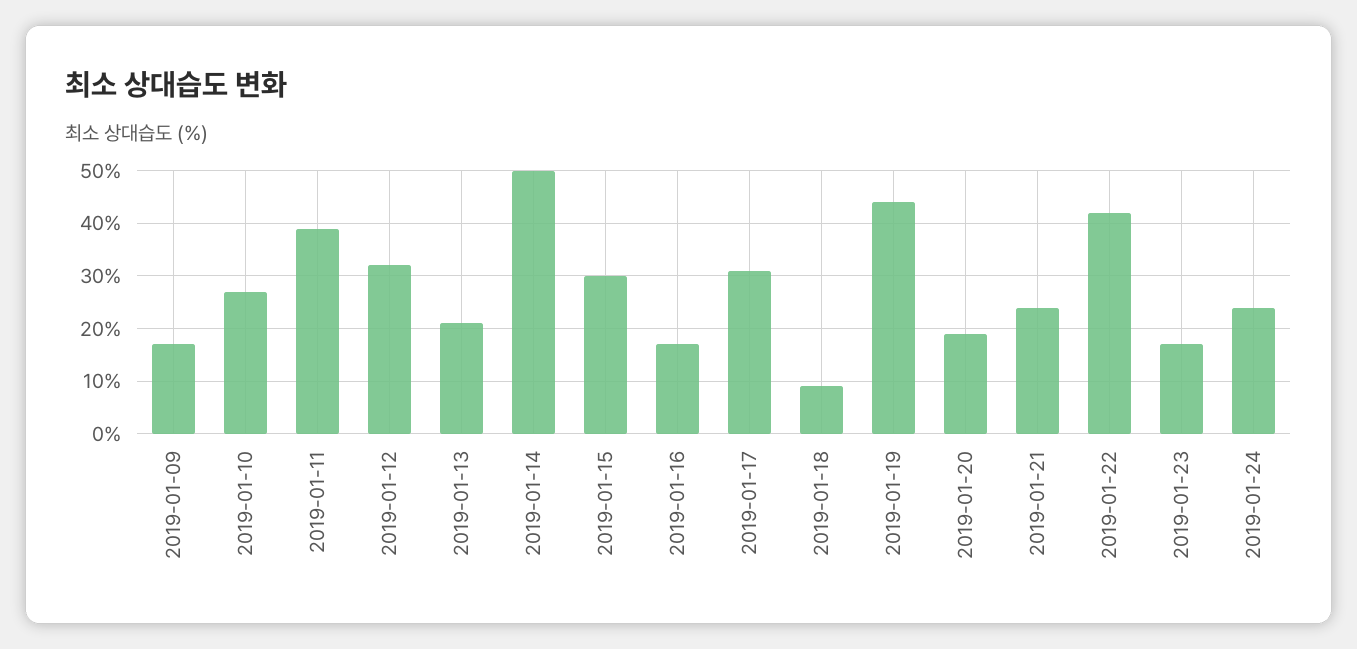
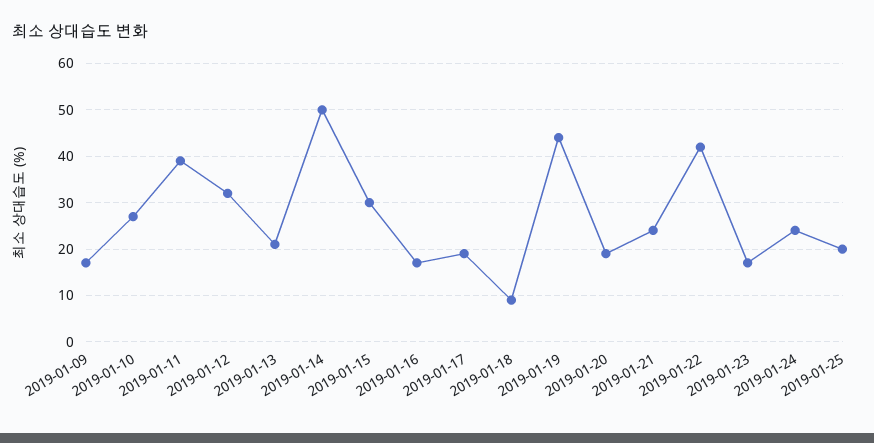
2019-01-17: 30 -> 20
2019-01-25: none -> 20

